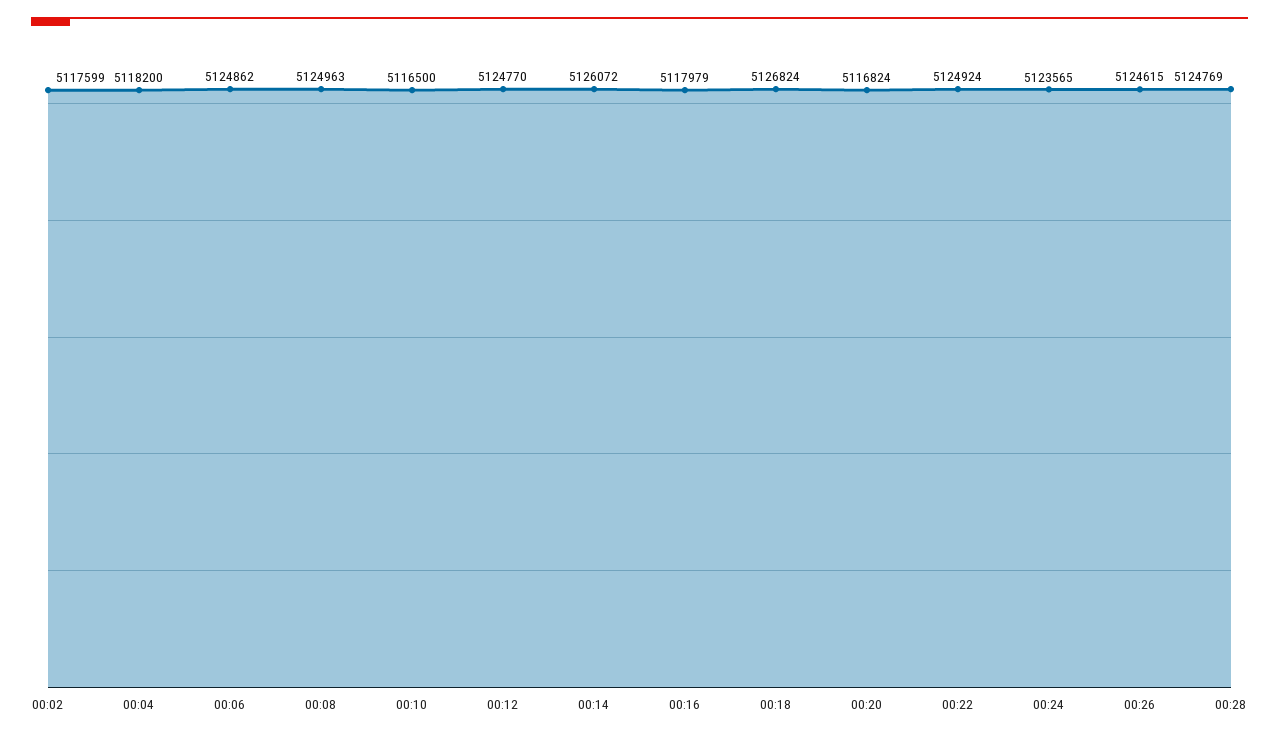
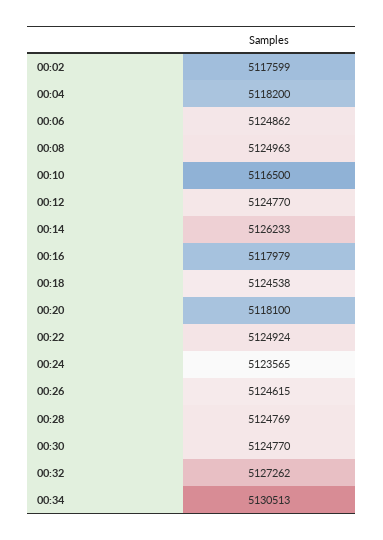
00:14: 5126072 -> 5126233
00:18: 5126824 -> 5124538
00:20: 5116824 -> 5118100
00:30: none -> 5124770
00:32: none -> 5127262
00:34: none -> 5130513

